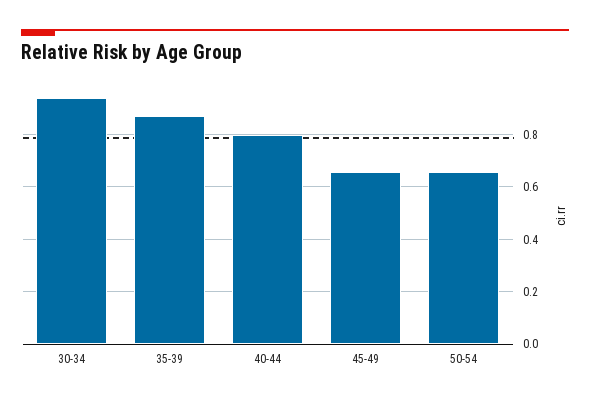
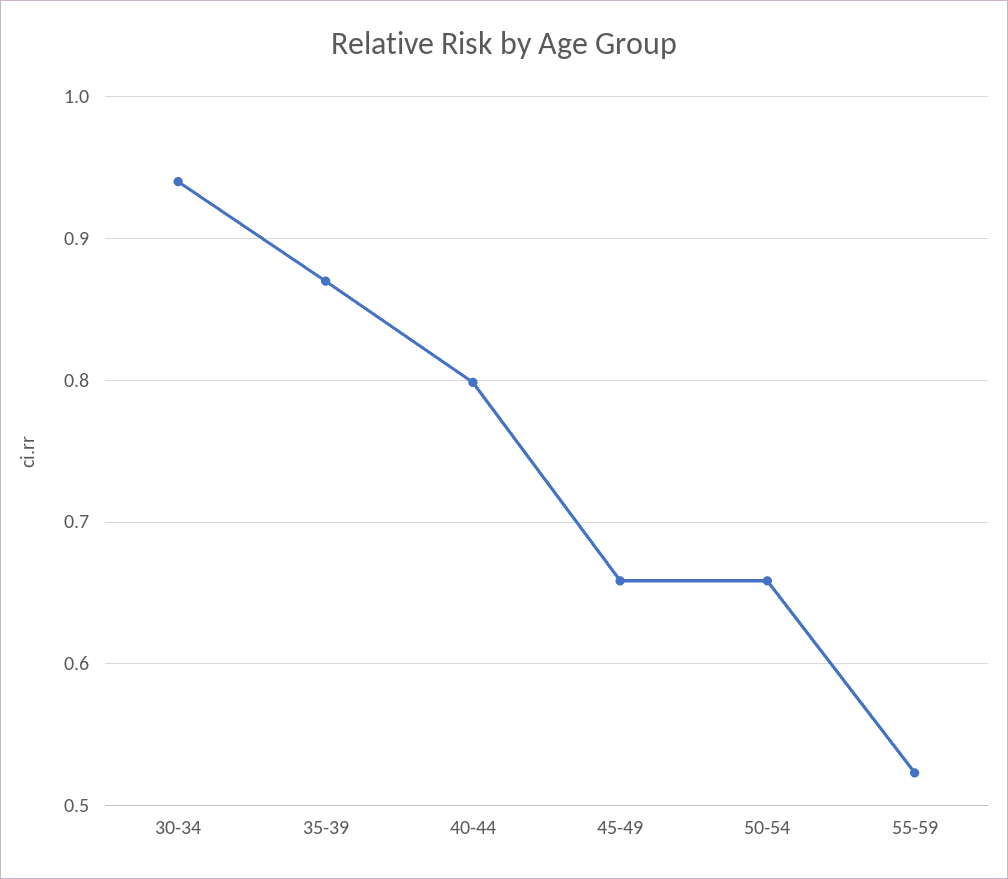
55-59: none -> 0.52

